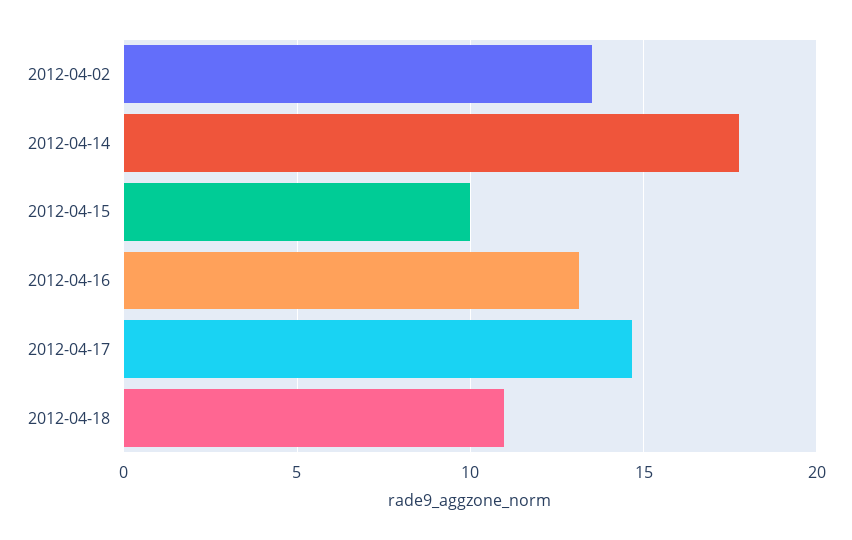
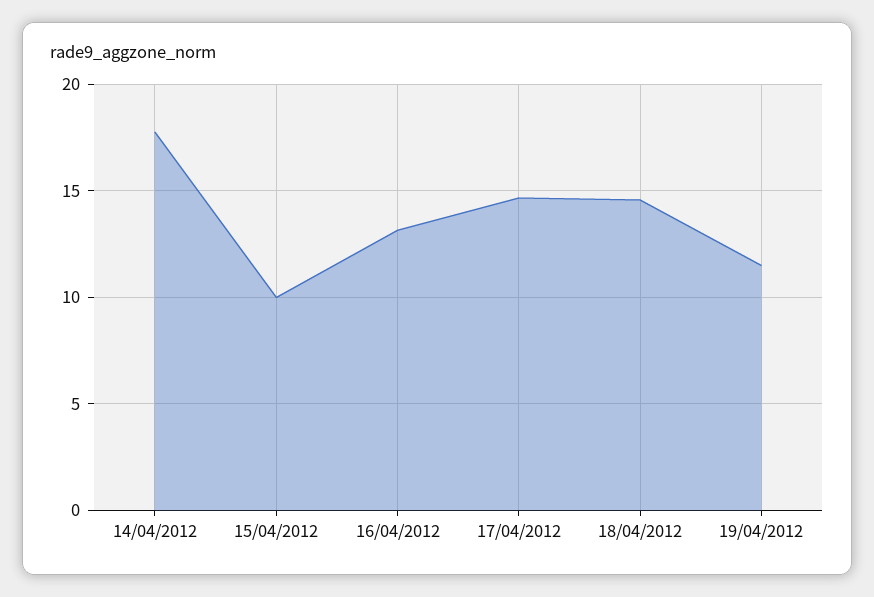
2012-04-02: 13.5 -> none
2012-04-18: 11 -> 14.5
19/04/2012: none -> 11.5

